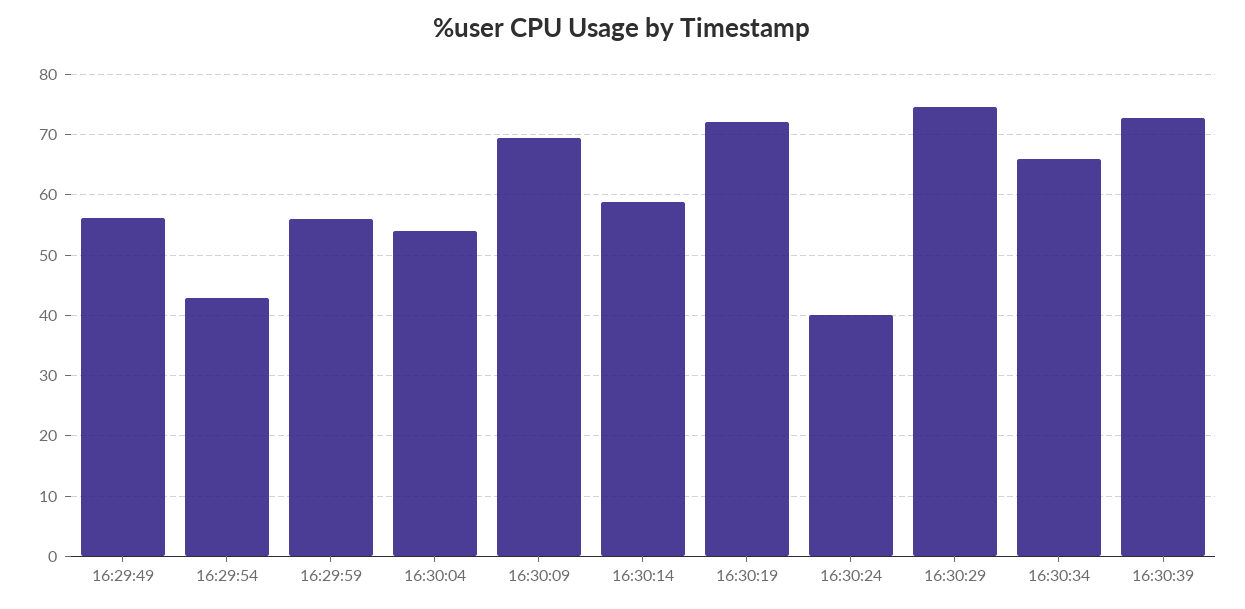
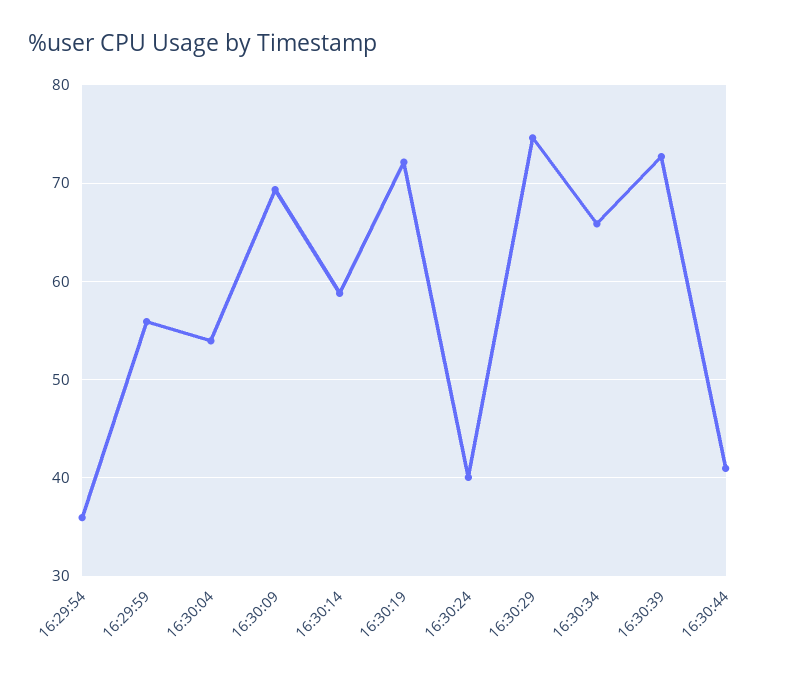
16:29:49: 56 -> none
16:29:54: 43 -> 36
16:30:44: none -> 41

